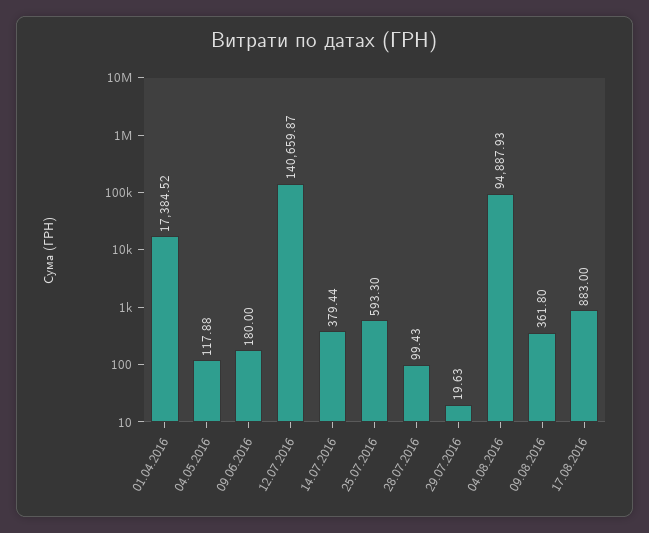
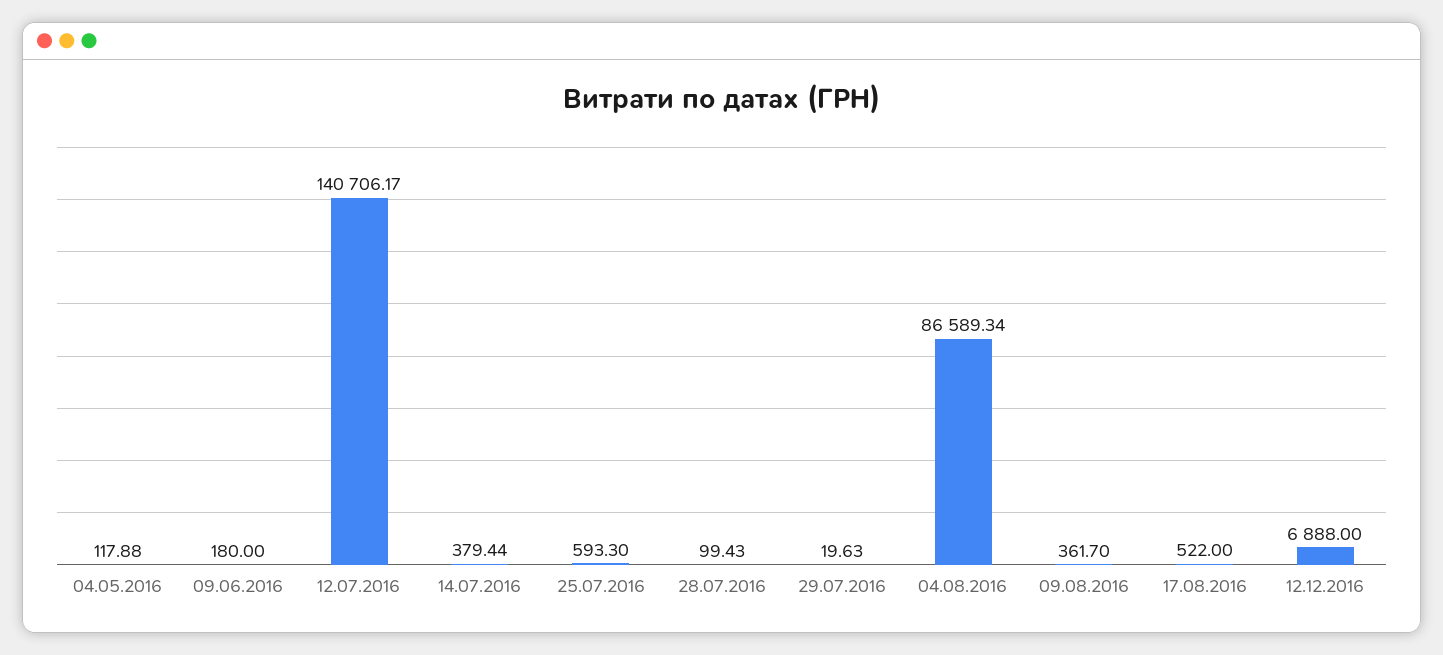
01.04.2016: 17384.52 -> none
12.07.2016: 140659.87 -> 140706.17
04.08.2016: 94887.93 -> 86589.34
09.08.2016: 361.8 -> 361.7
17.08.2016: 883 -> 522
12.12.2016: none -> 6888

